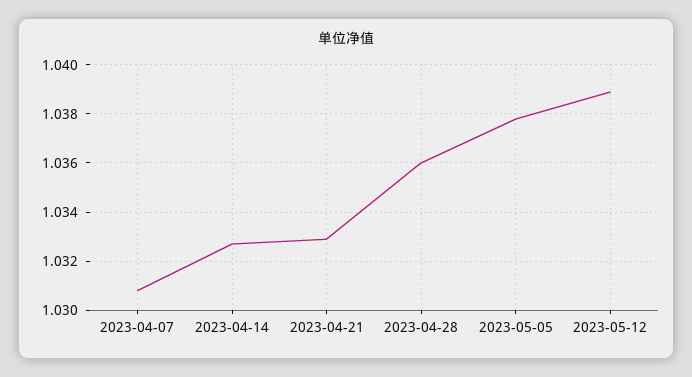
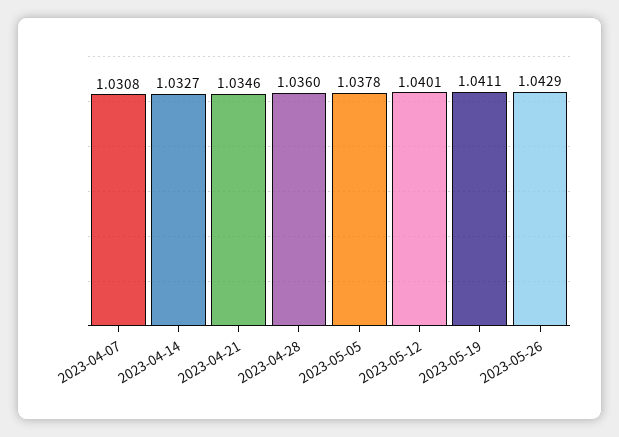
2023-04-21: 1.033 -> 1.0346
2023-05-12: 1.039 -> 1.0401
2023-05-19: none -> 1.0411
2023-05-26: none -> 1.0429

